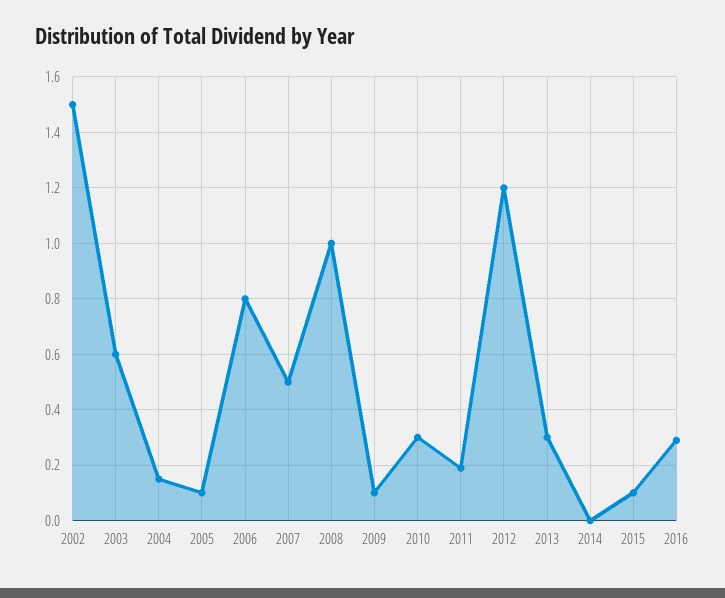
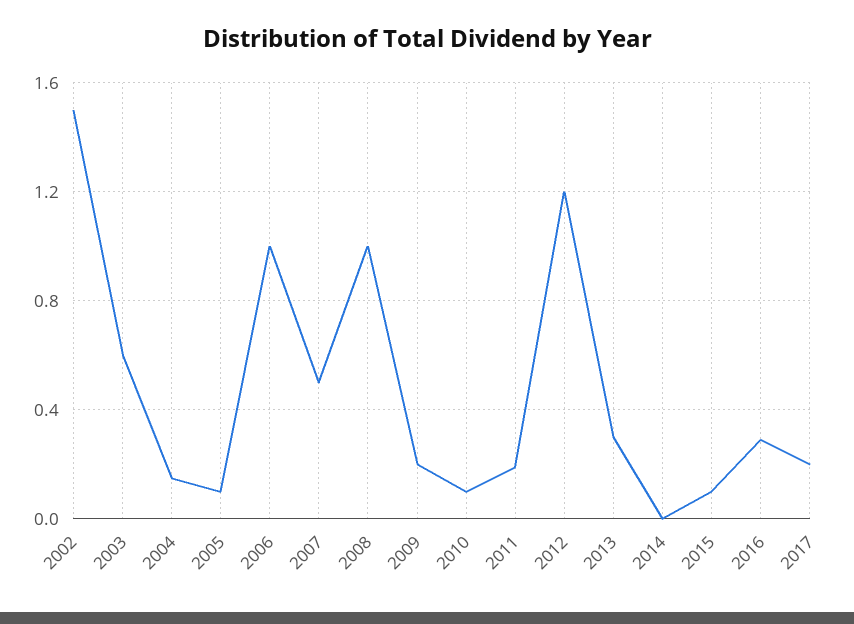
2006: 0.8 -> 1
2009: 0.1 -> 0.2
2010: 0.3 -> 0.1
2017: none -> 0.2

